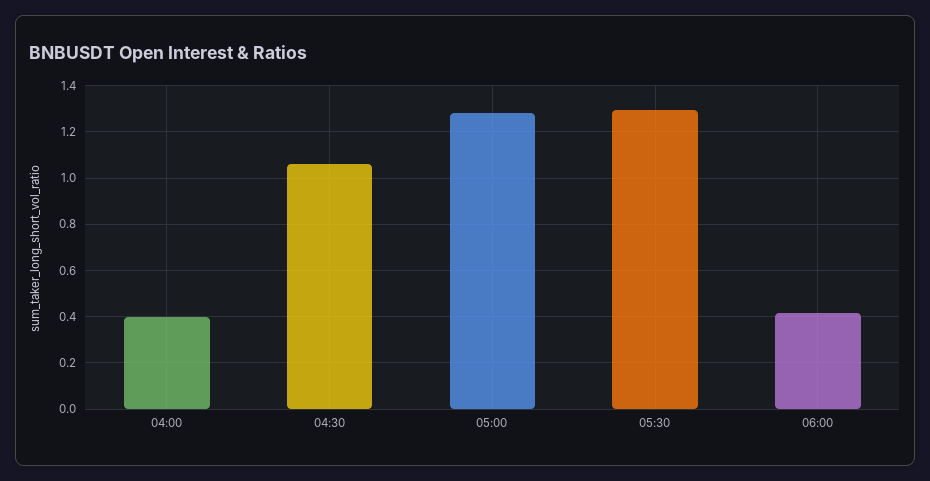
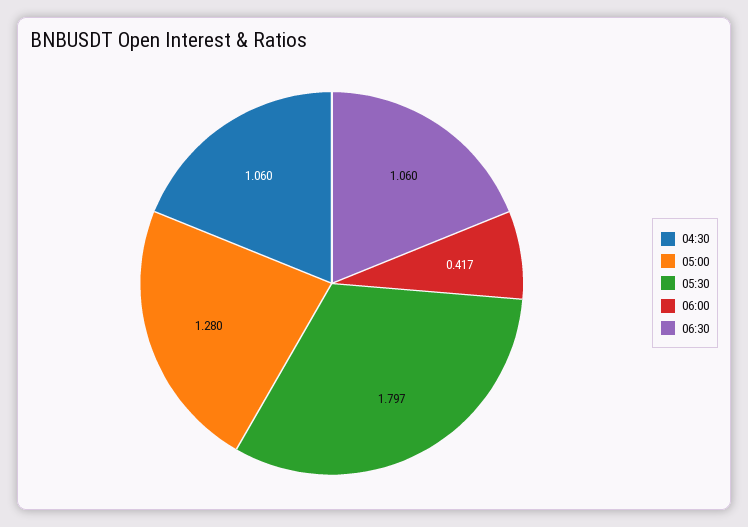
04:00: 0.4 -> none
05:30: 1.3 -> 1.797
06:30: none -> 1.06

